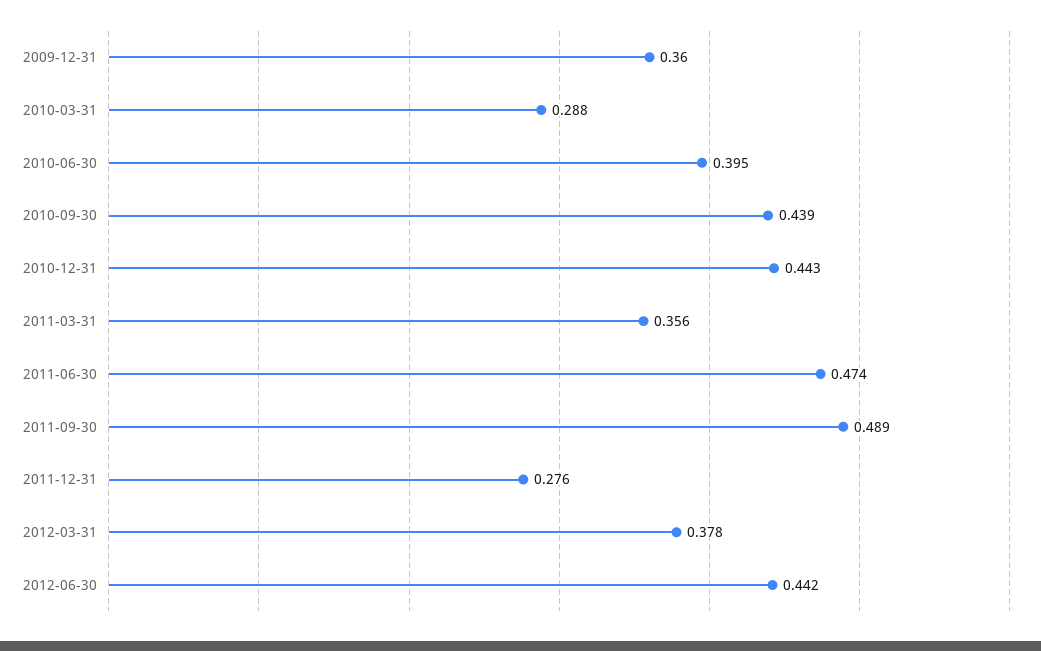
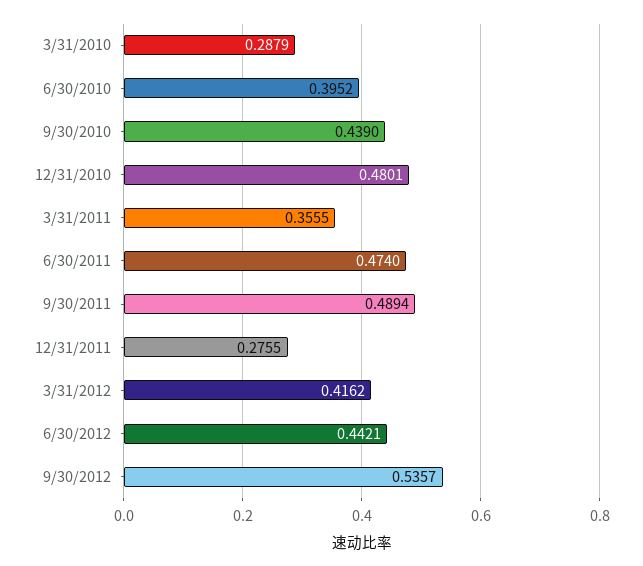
2009-12-31: 0.36 -> none
2010-12-31: 0.443 -> 0.4801
2012-03-31: 0.378 -> 0.4162
9/30/2012: none -> 0.5357

